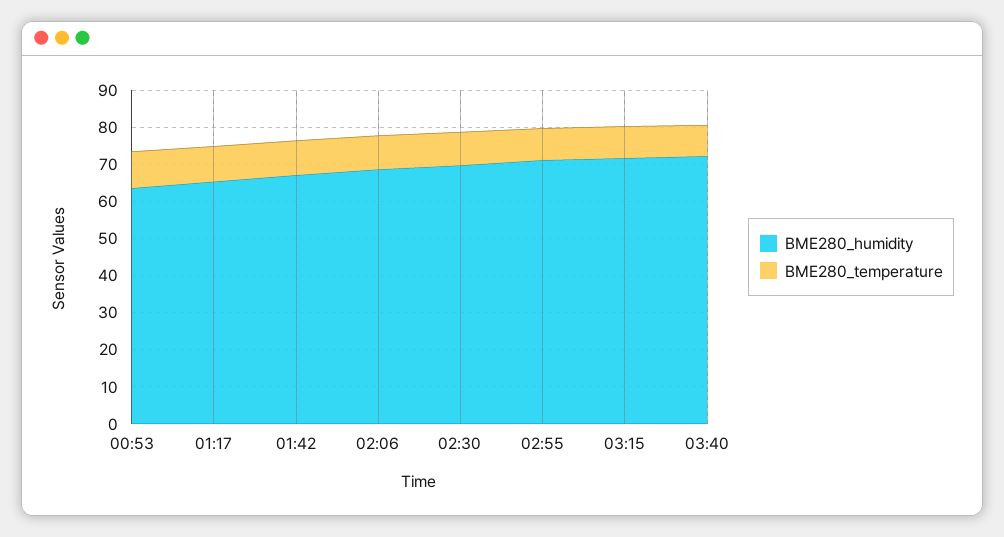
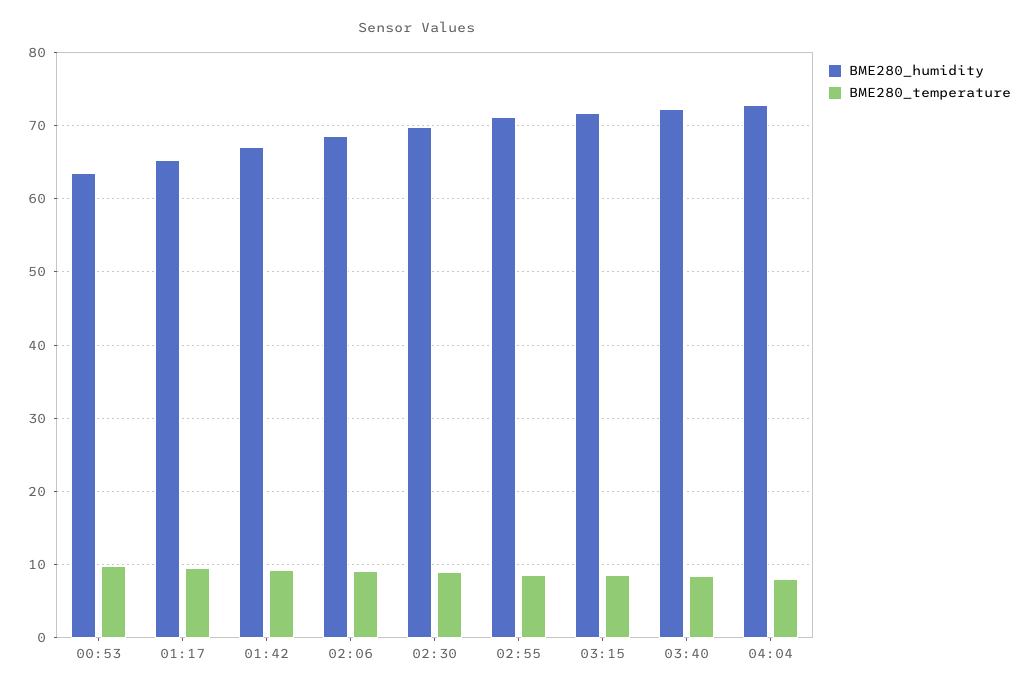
BME280_humidity, 04:04: none -> 73
BME280_temperature, 04:04: none -> 8

